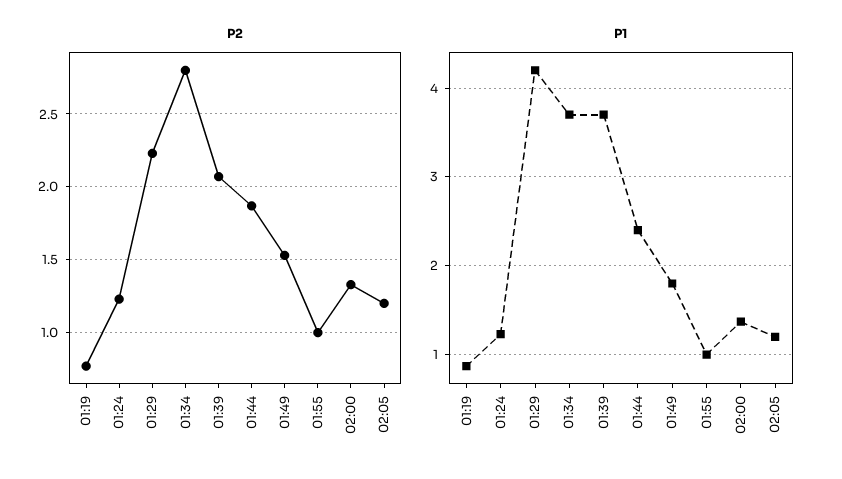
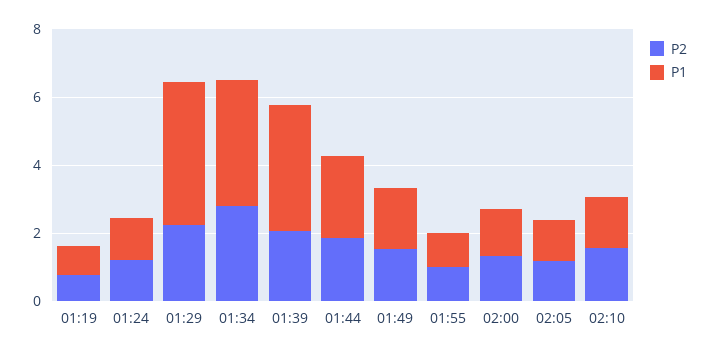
P2, 02:10: none -> 1.5
P1, 02:10: none -> 1.5

